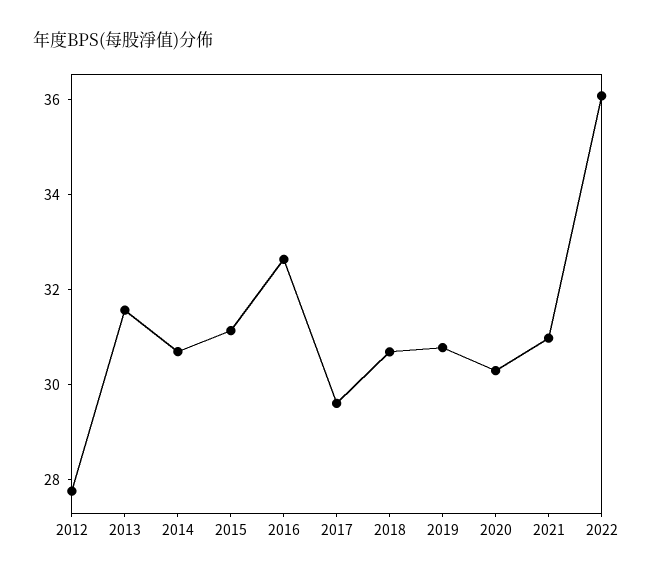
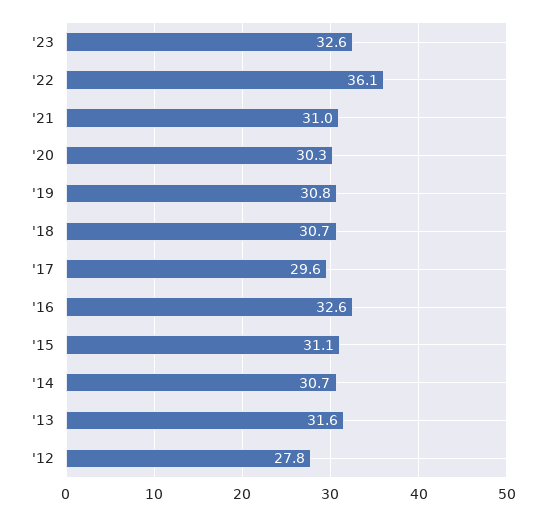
'23: none -> 32.6

